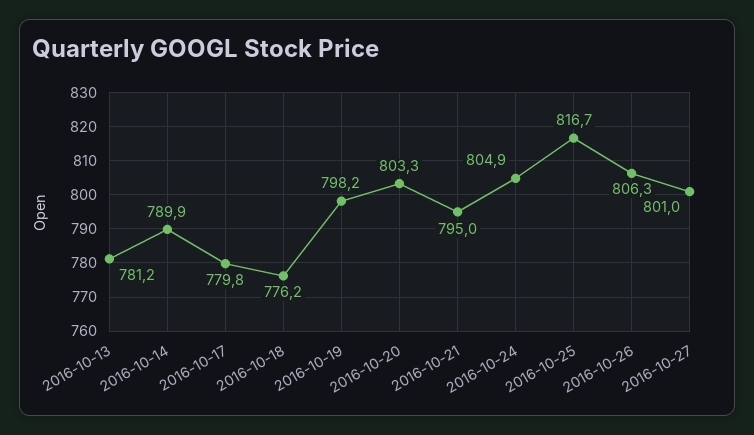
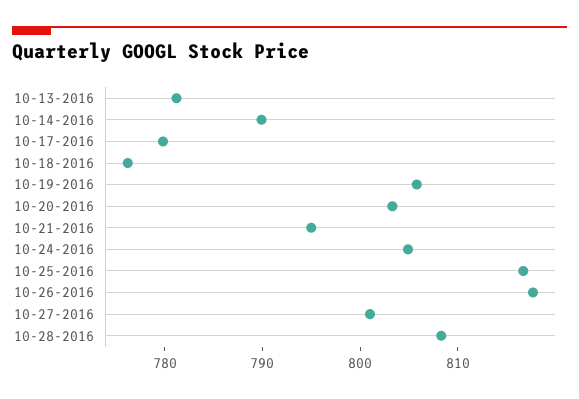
2016-10-19: 798.2 -> 806
2016-10-26: 806.3 -> 818
10-28-2016: none -> 808

